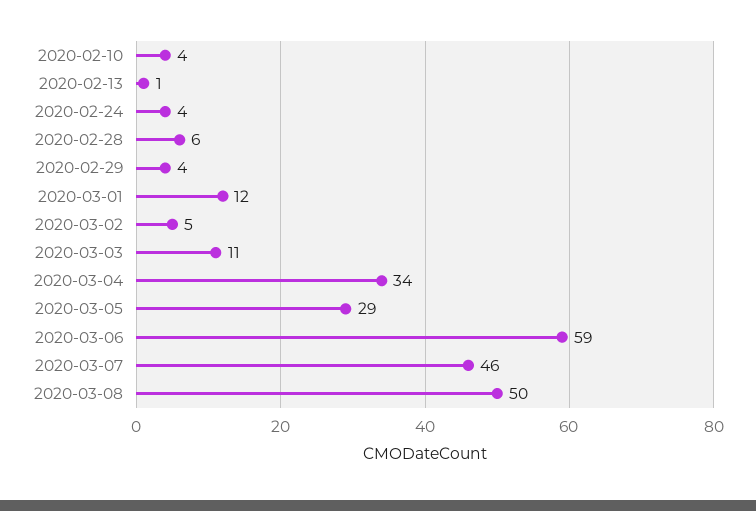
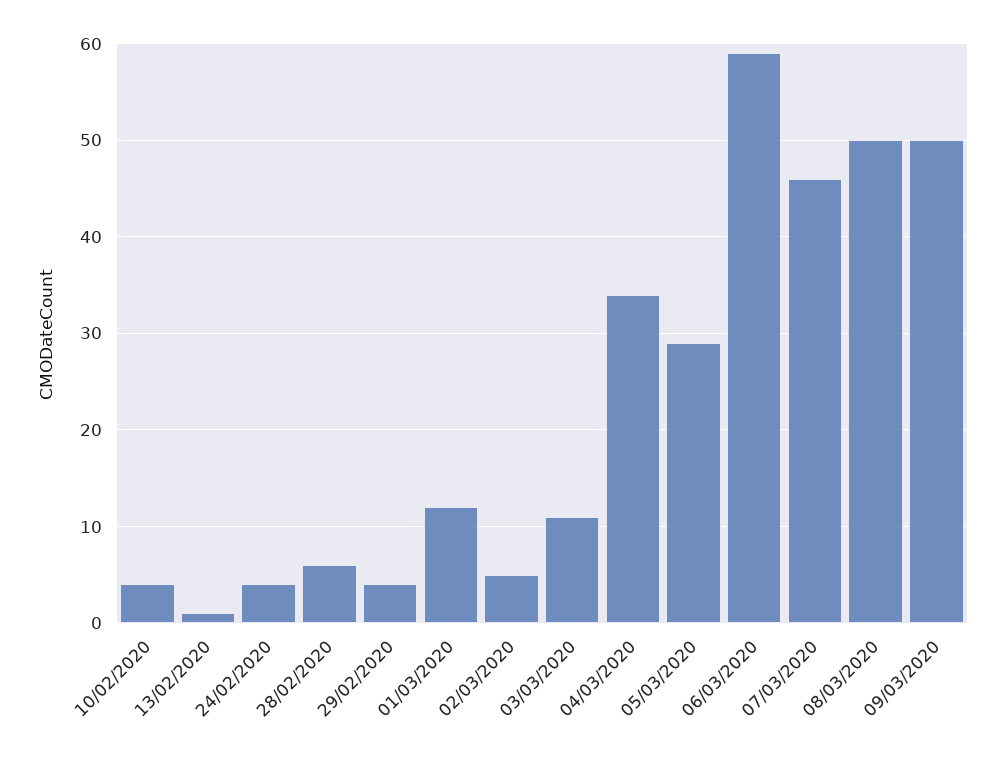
09/03/2020: none -> 50

